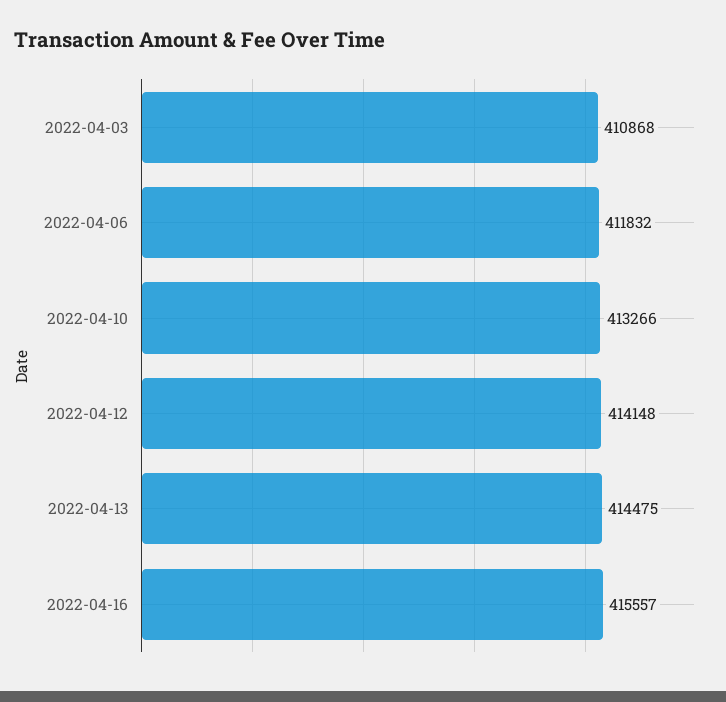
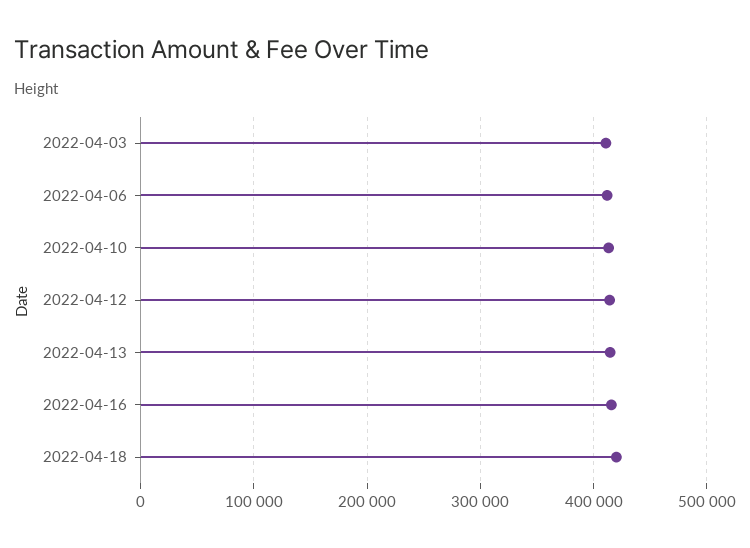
2022-04-18: none -> 420000

